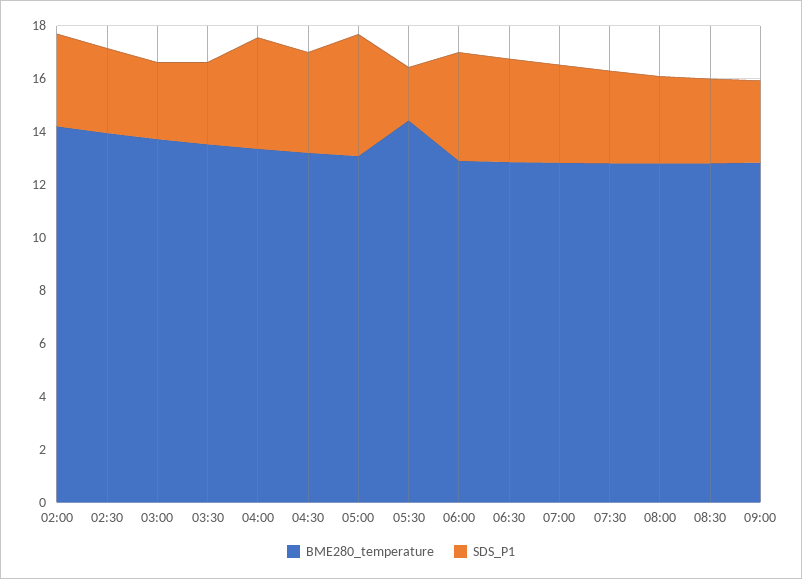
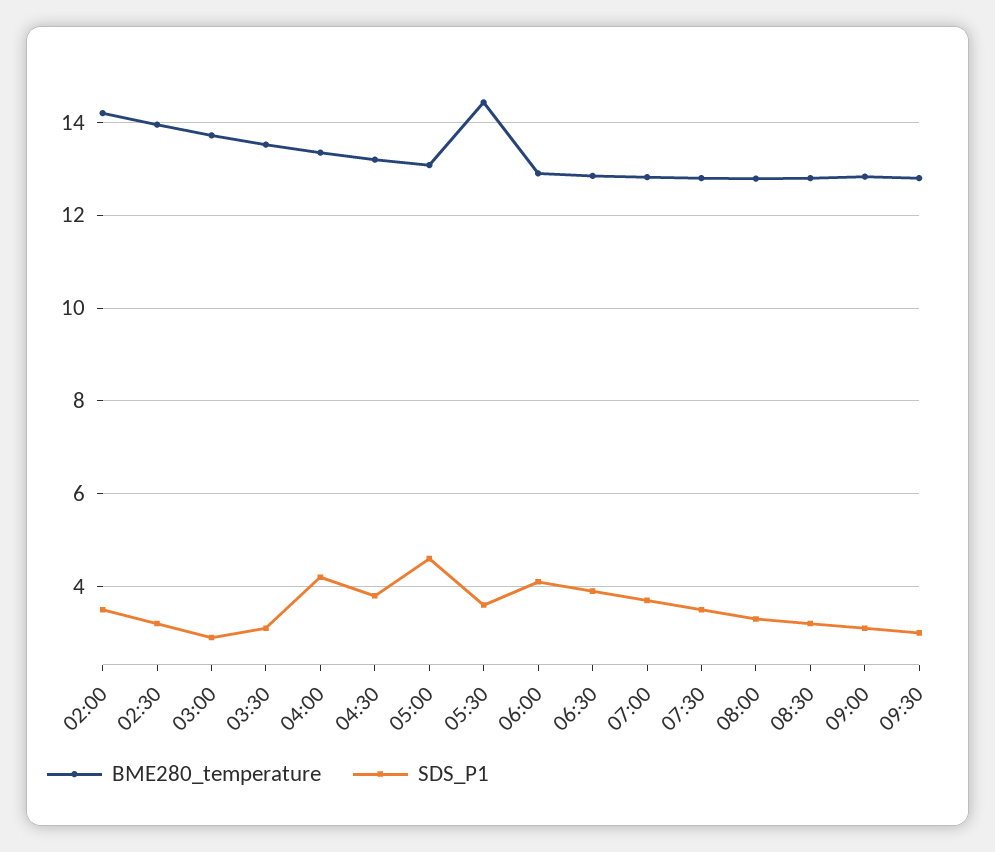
SDS_P1, 05:30: 2 -> 3.6
BME280_temperature, 09:30: none -> 12.8
SDS_P1, 09:30: none -> 3

